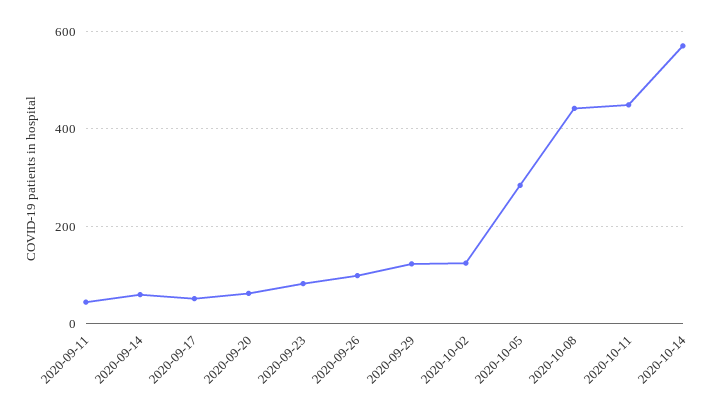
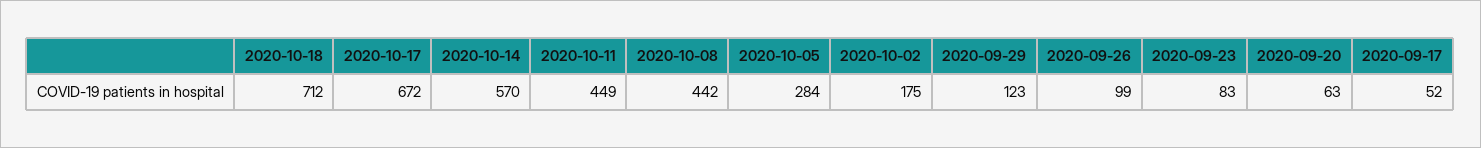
2020-09-11: 40 -> none
2020-09-14: 60 -> none
2020-10-02: 120 -> 175
2020-10-18: none -> 712
2020-10-17: none -> 672

